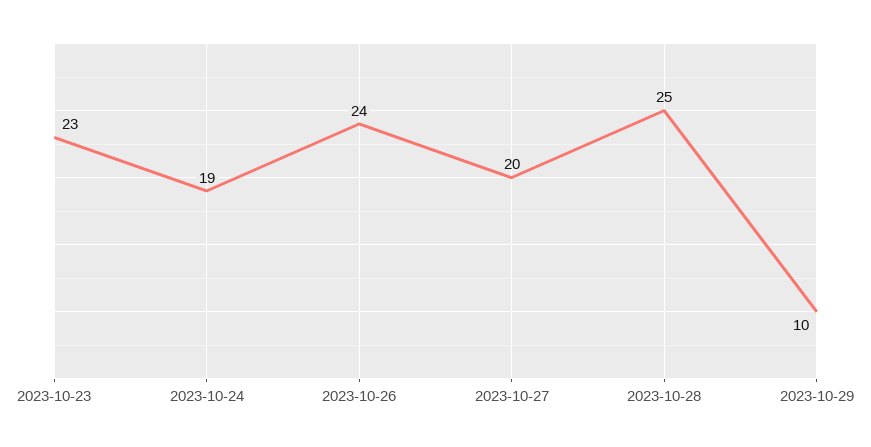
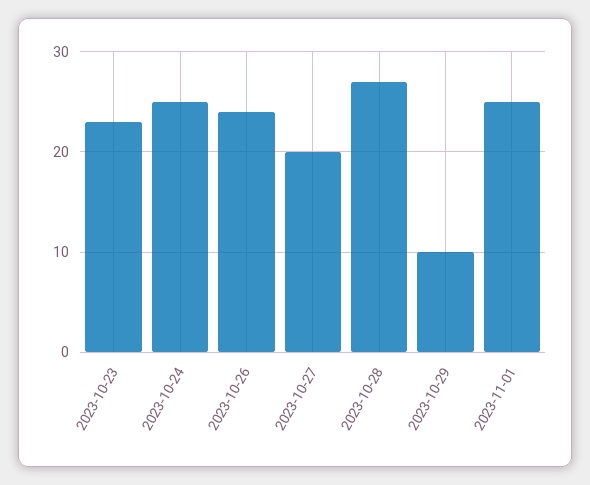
2023-10-24: 19 -> 25
2023-10-28: 25 -> 27
2023-11-01: none -> 25

